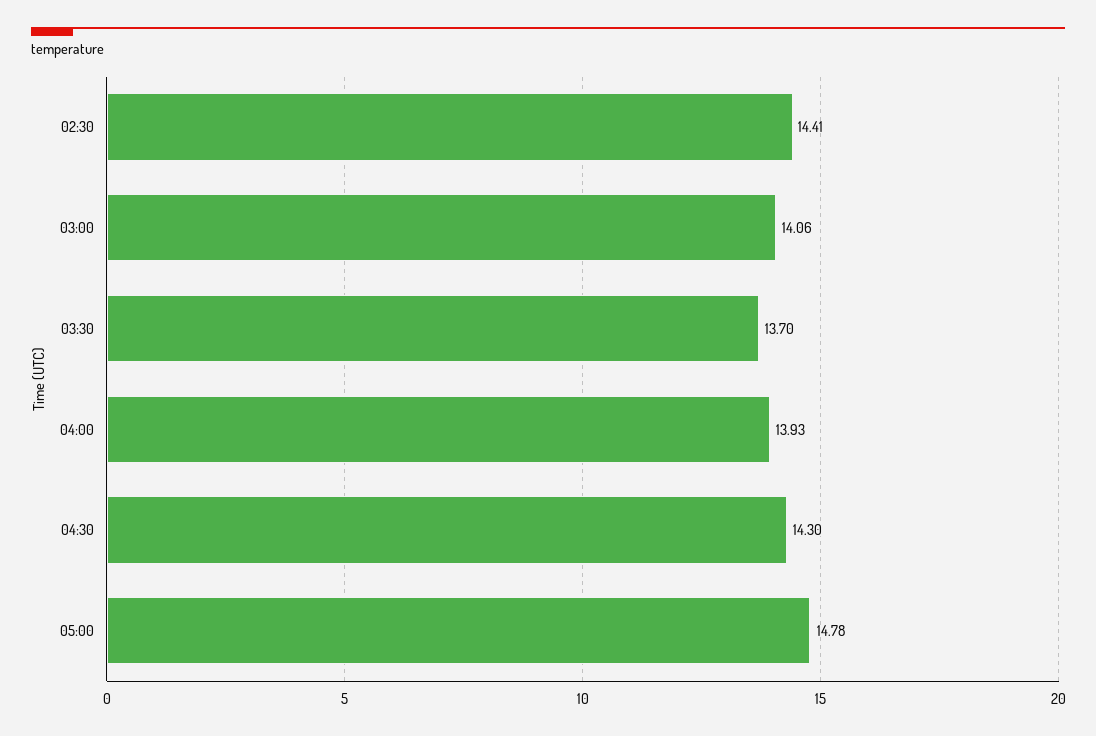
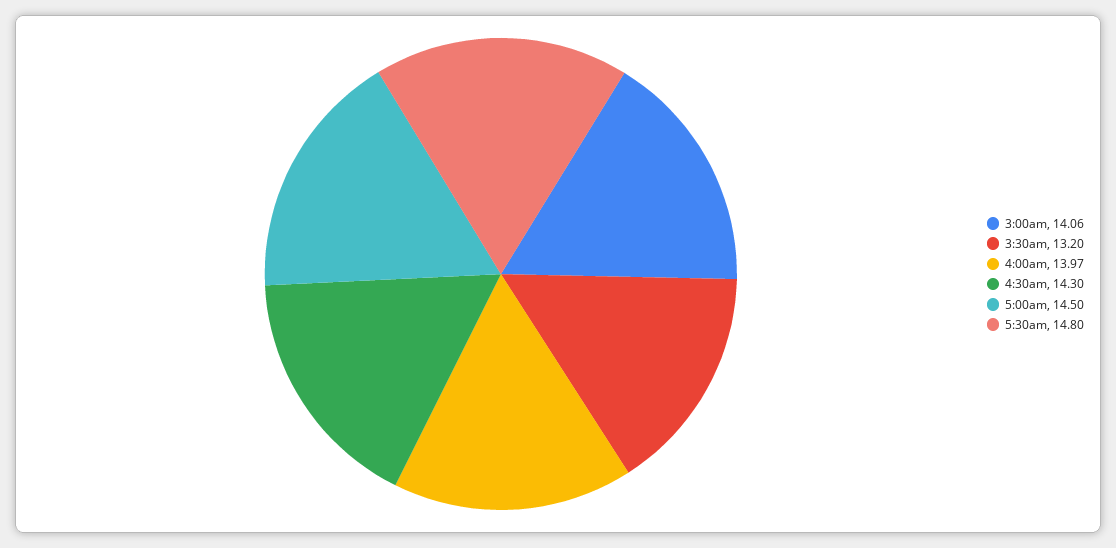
02:30: 14.41 -> none
03:30: 13.7 -> 13.2
04:00: 13.93 -> 13.97
05:00: 14.78 -> 14.5
5:30am: none -> 14.8

